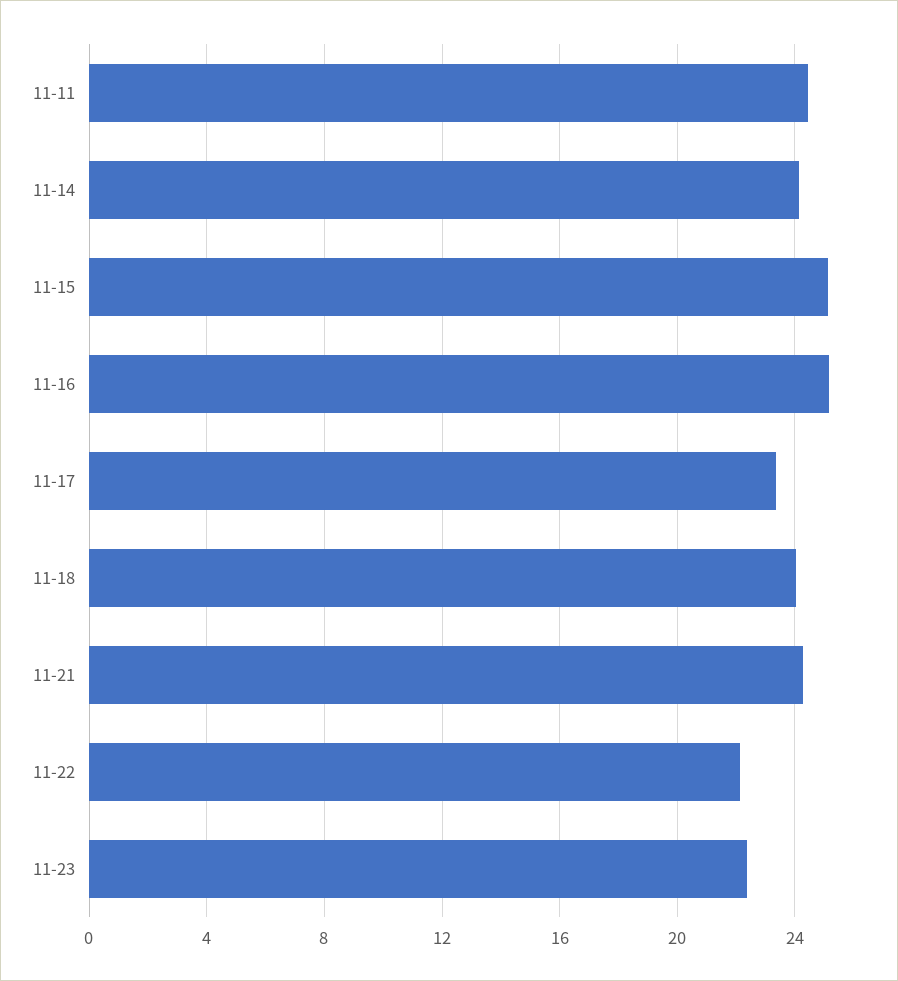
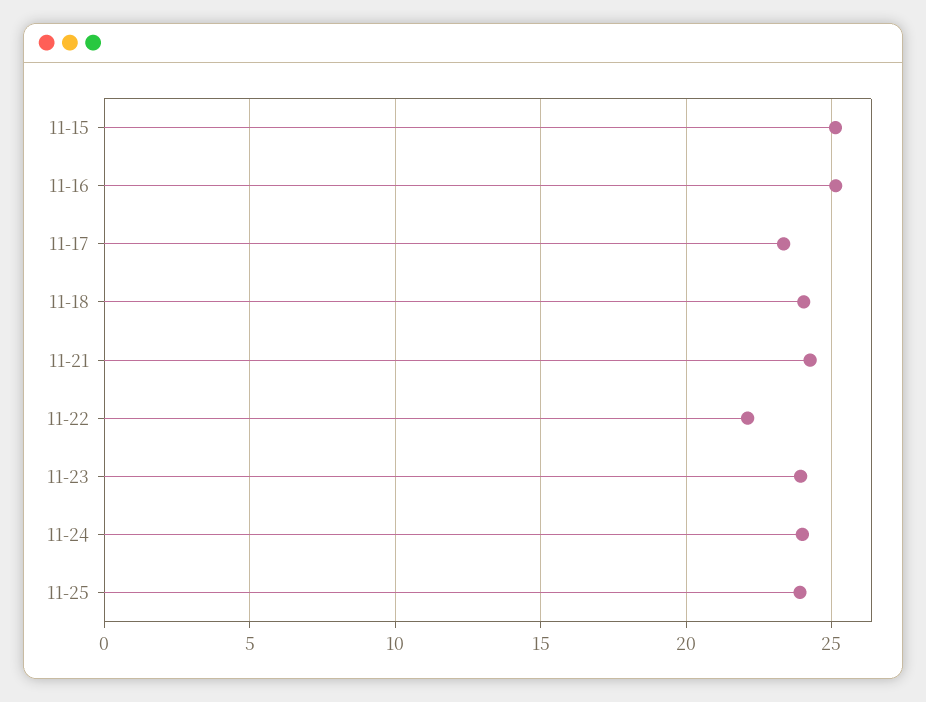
11-11: 24.5 -> none
11-14: 24 -> none
11-23: 22.5 -> 24
11-24: none -> 24
11-25: none -> 24

